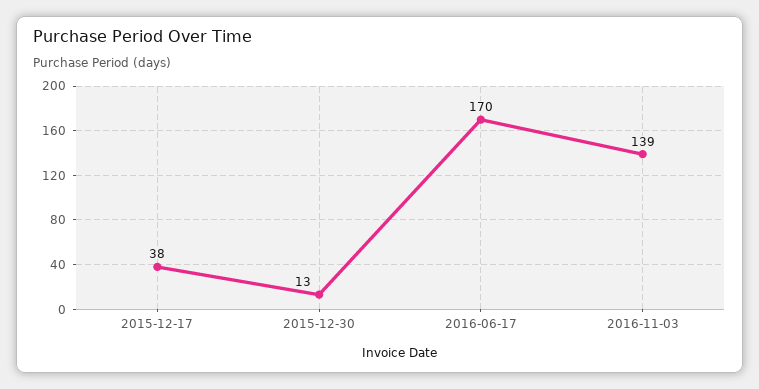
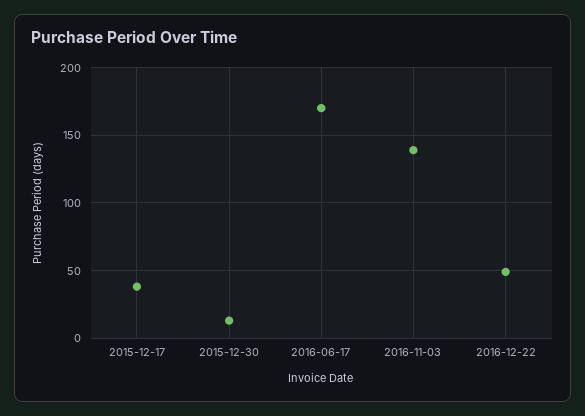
2016-12-22: none -> 50

